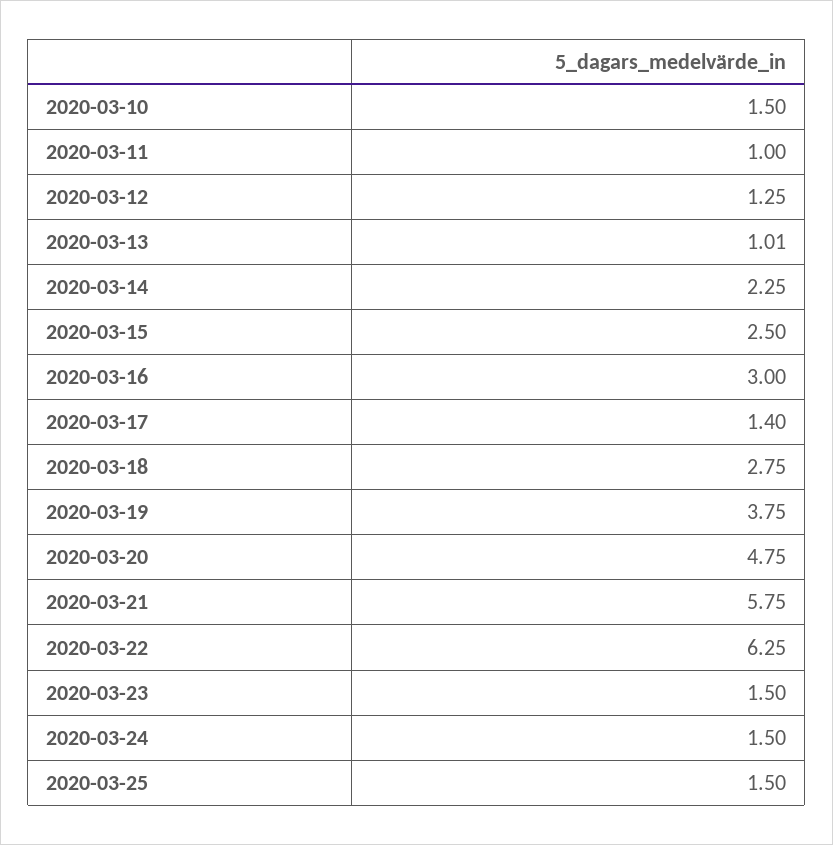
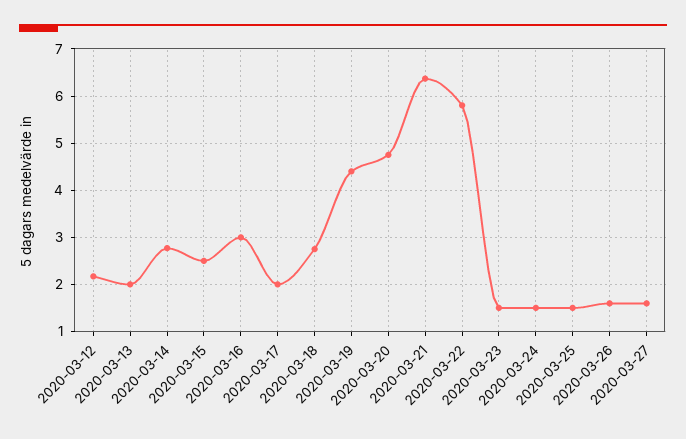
2020-03-10: 1.5 -> none
2020-03-11: 1 -> none
2020-03-12: 1.25 -> 2.2
2020-03-13: 1.01 -> 2
2020-03-14: 2.25 -> 2.8
2020-03-17: 1.4 -> 2
2020-03-19: 3.75 -> 4.4
2020-03-21: 5.75 -> 6.4
2020-03-22: 6.25 -> 5.8
2020-03-26: none -> 1.6
2020-03-27: none -> 1.6

